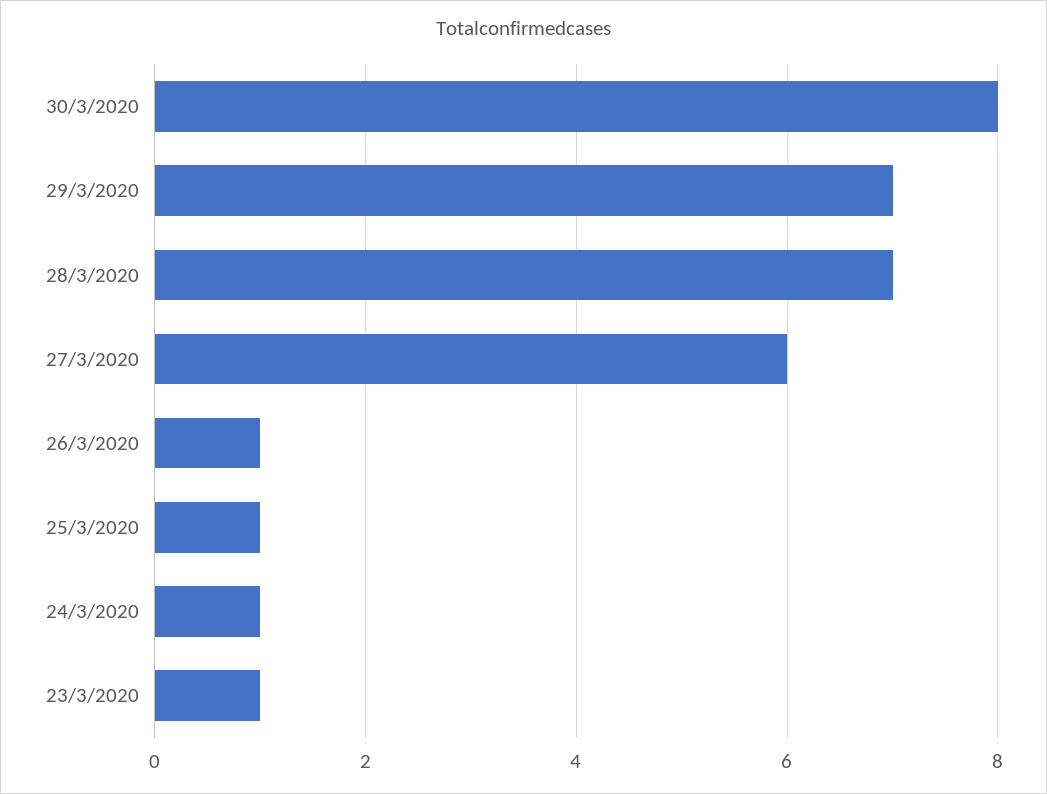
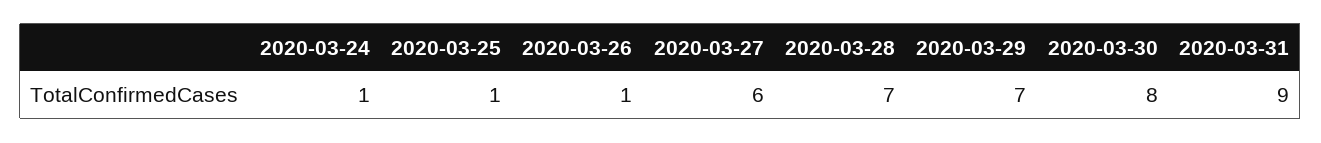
23/3/2020: 1 -> none
2020-03-31: none -> 9

